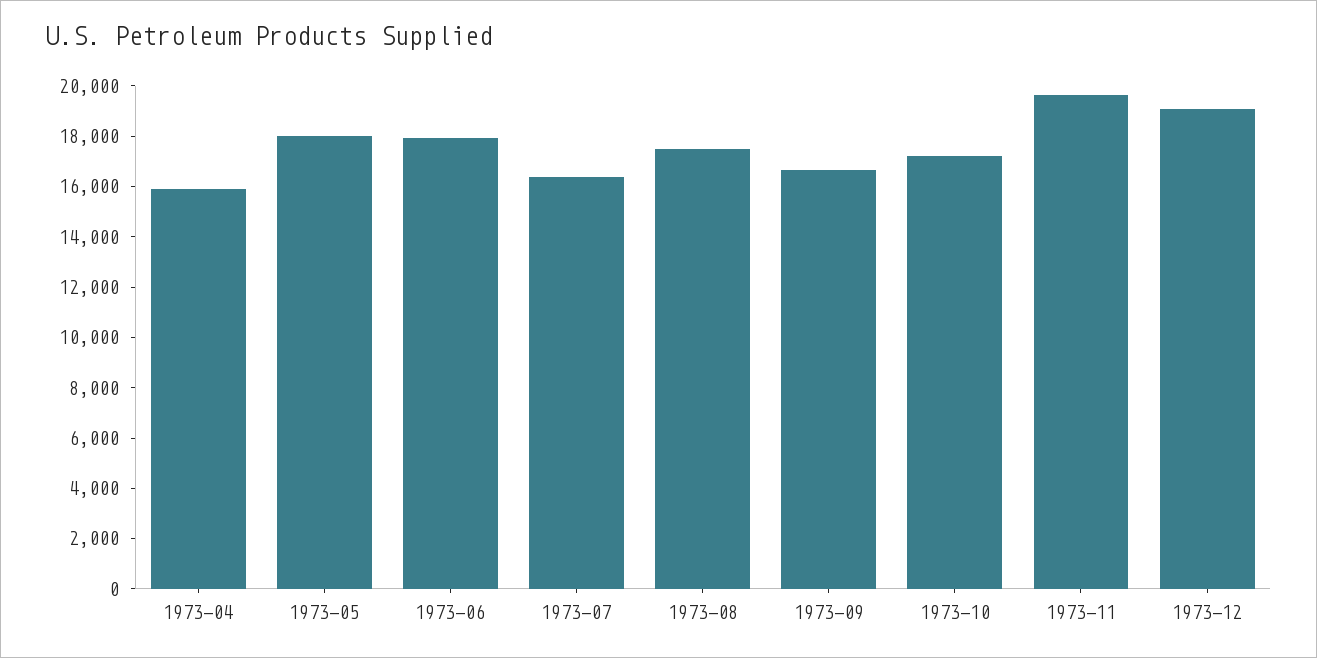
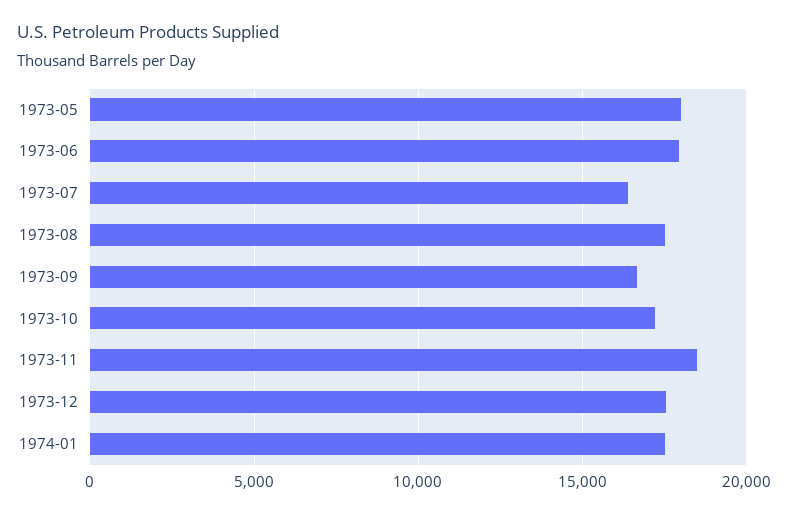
1973-04: 16000 -> none
1973-11: 19500 -> 18500
1973-12: 19000 -> 17500
1974-01: none -> 17500

